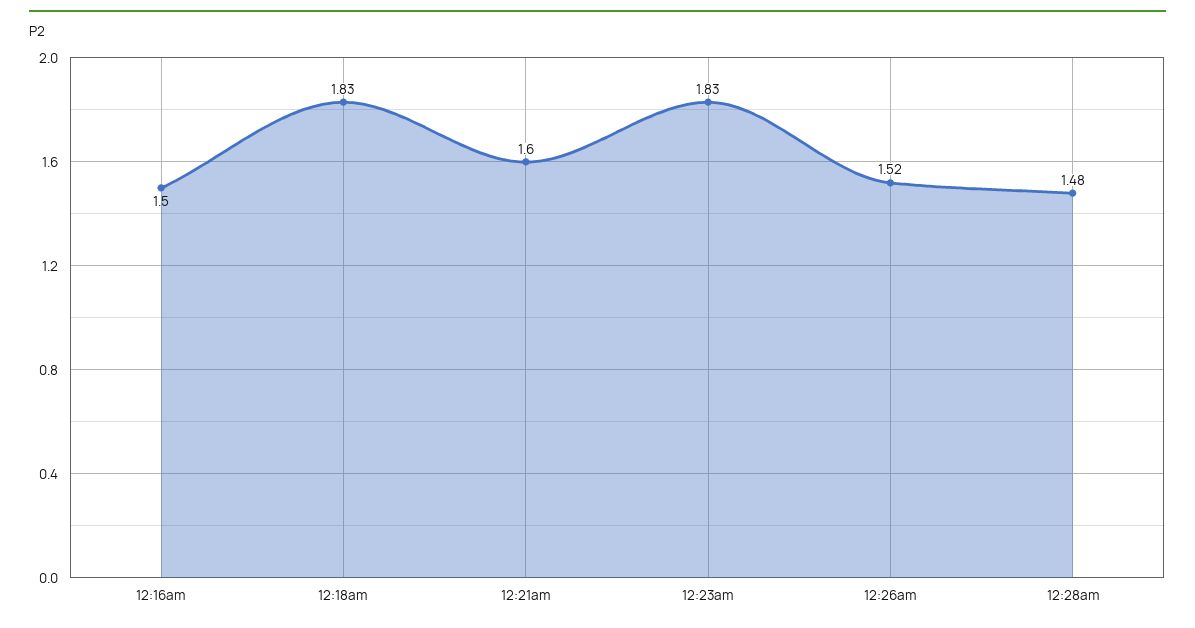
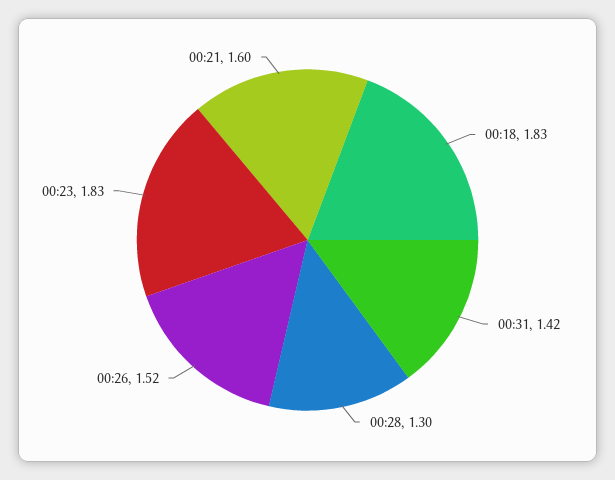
12:16am: 1.5 -> none
12:28am: 1.48 -> 1.3
00:31: none -> 1.42

